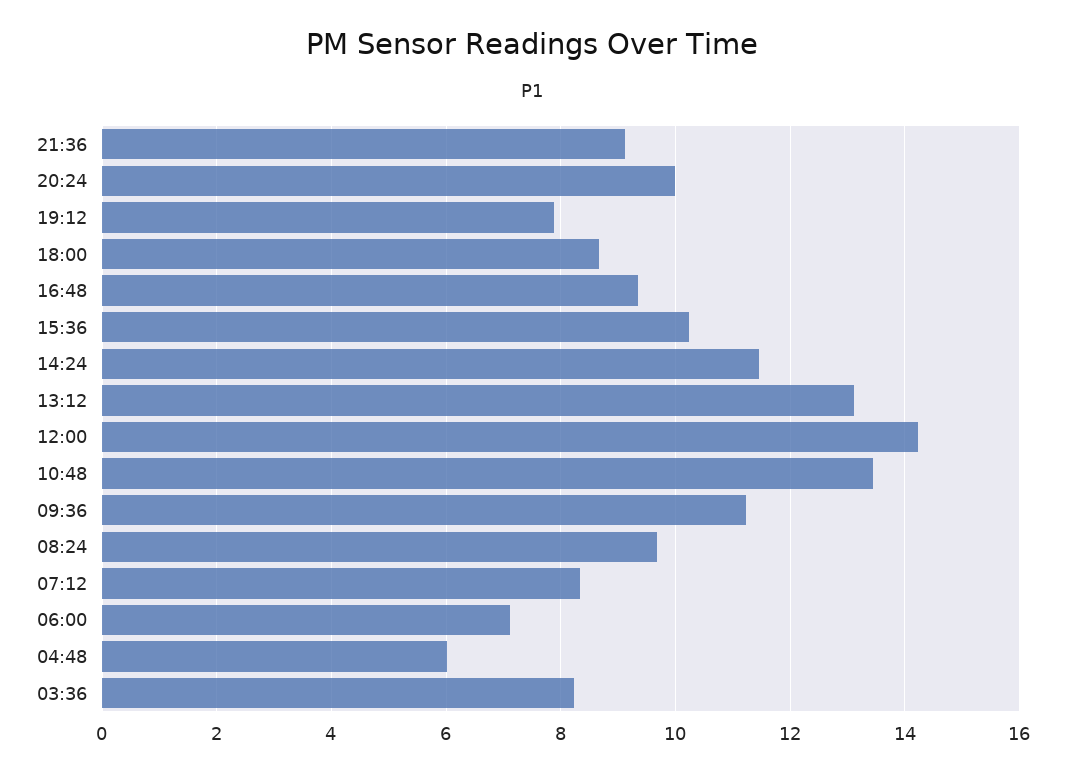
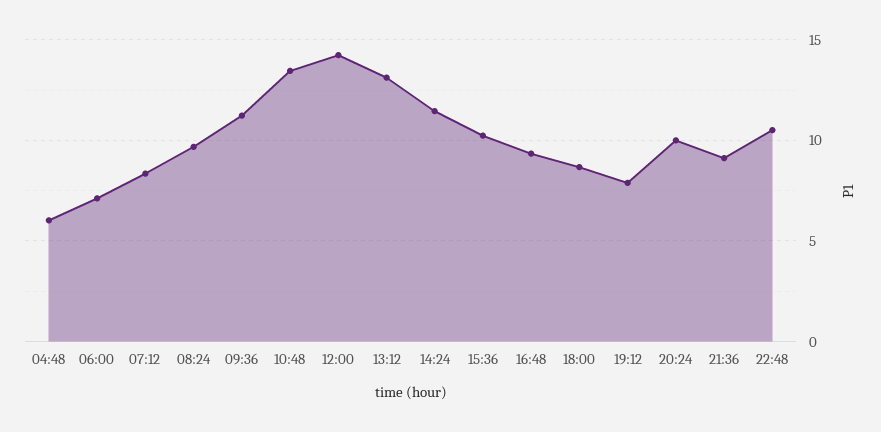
03:36: 8.2 -> none
22:48: none -> 10.5

